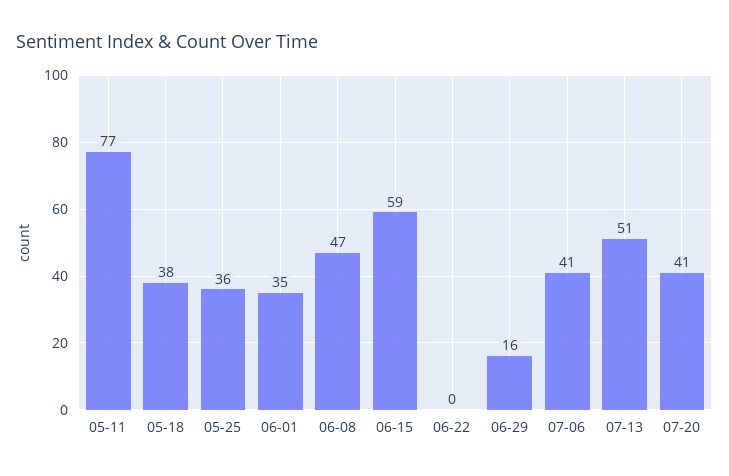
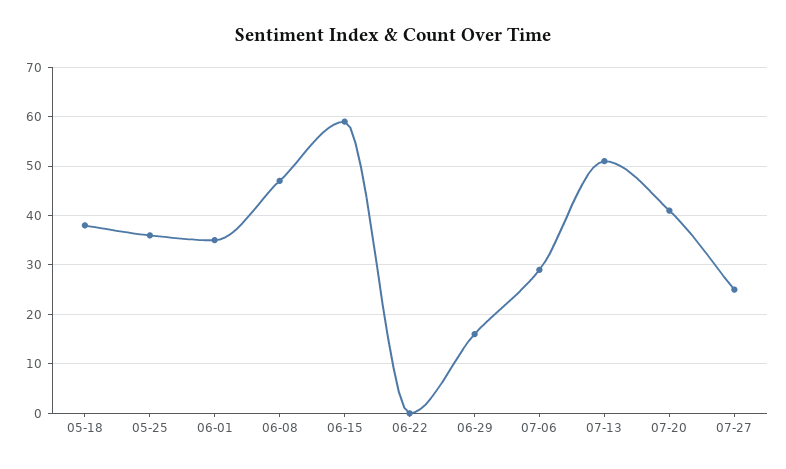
05-11: 77 -> none
07-06: 41 -> 30
07-27: none -> 25

